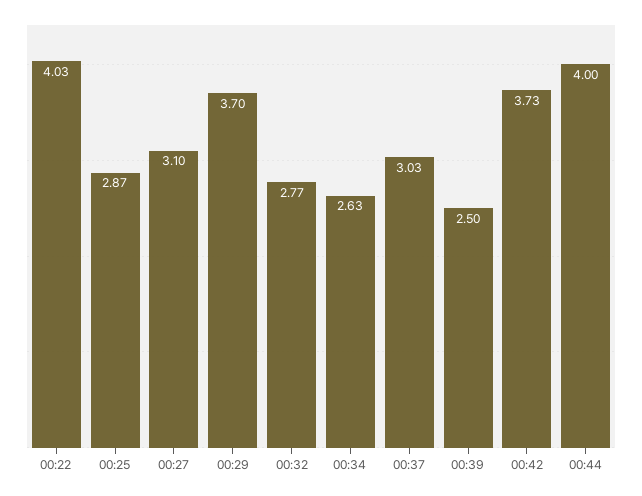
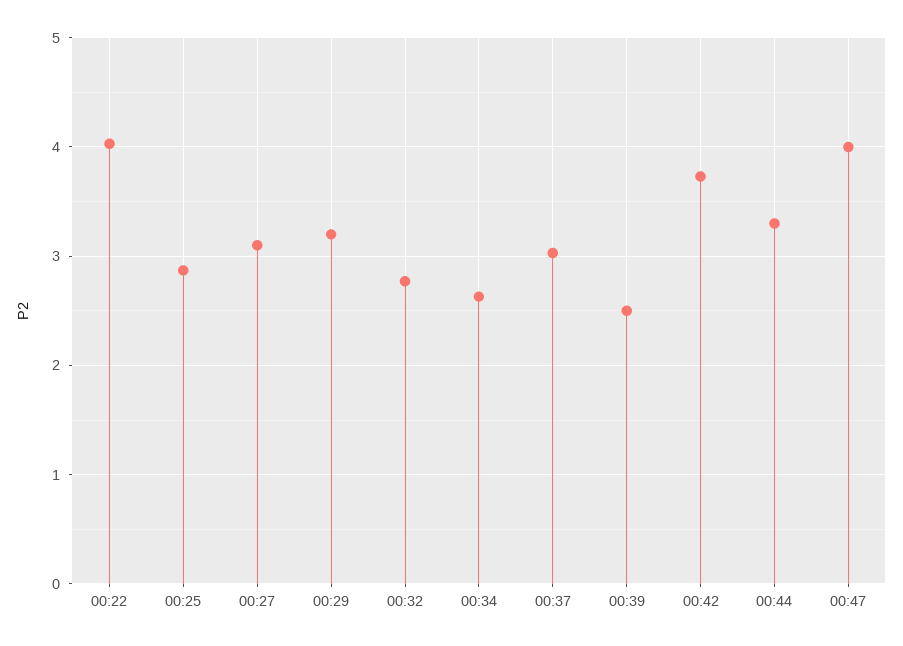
00:29: 3.7 -> 3.2
00:44: 4 -> 3.3
00:47: none -> 4

